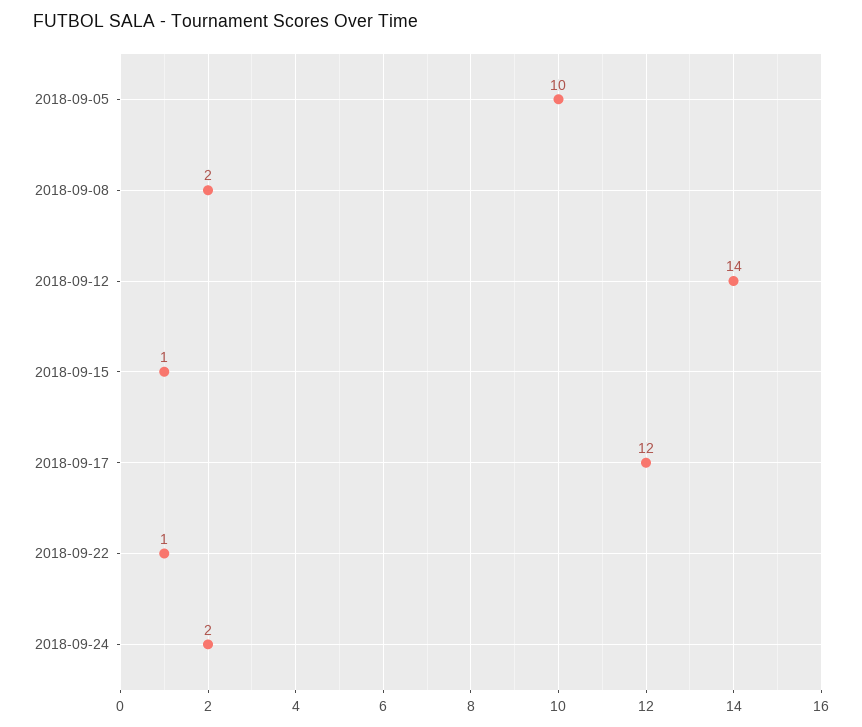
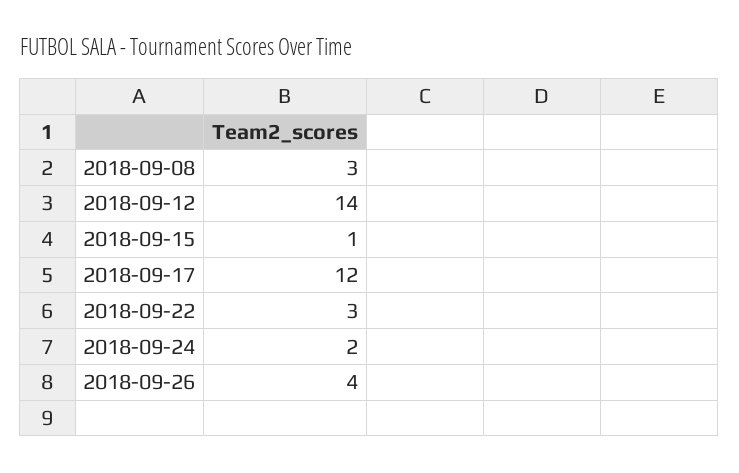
2018-09-05: 10 -> none
2018-09-08: 2 -> 3
2018-09-22: 1 -> 3
2018-09-26: none -> 4

